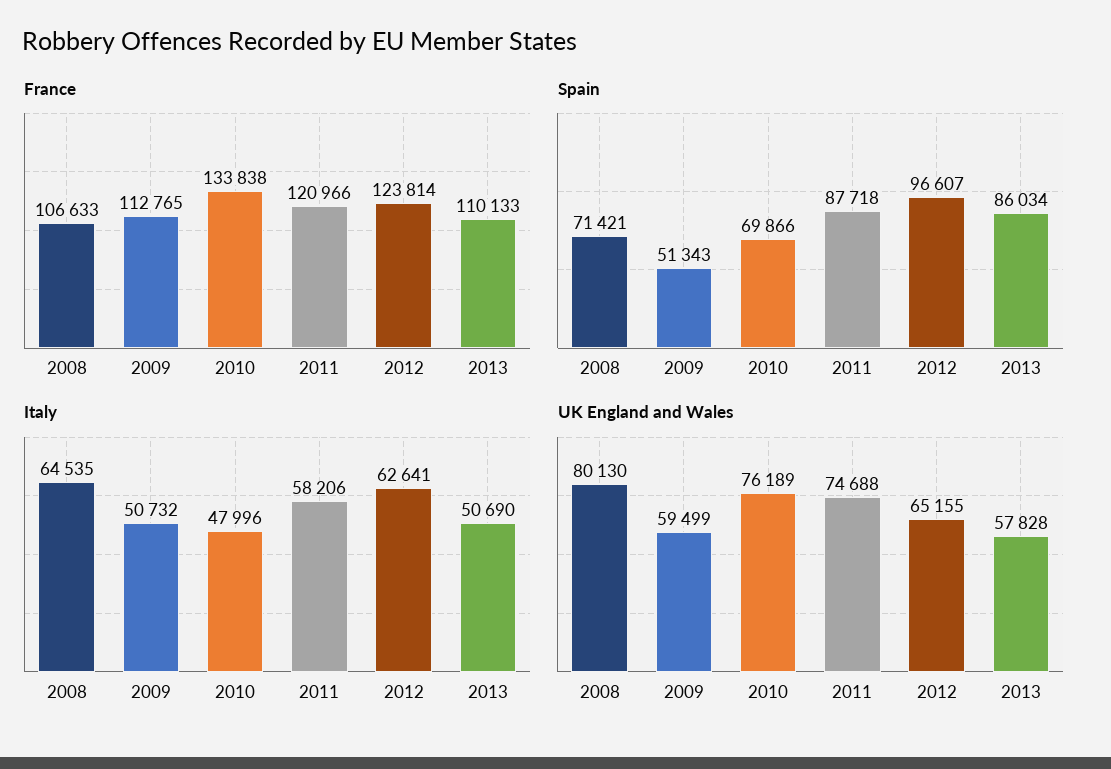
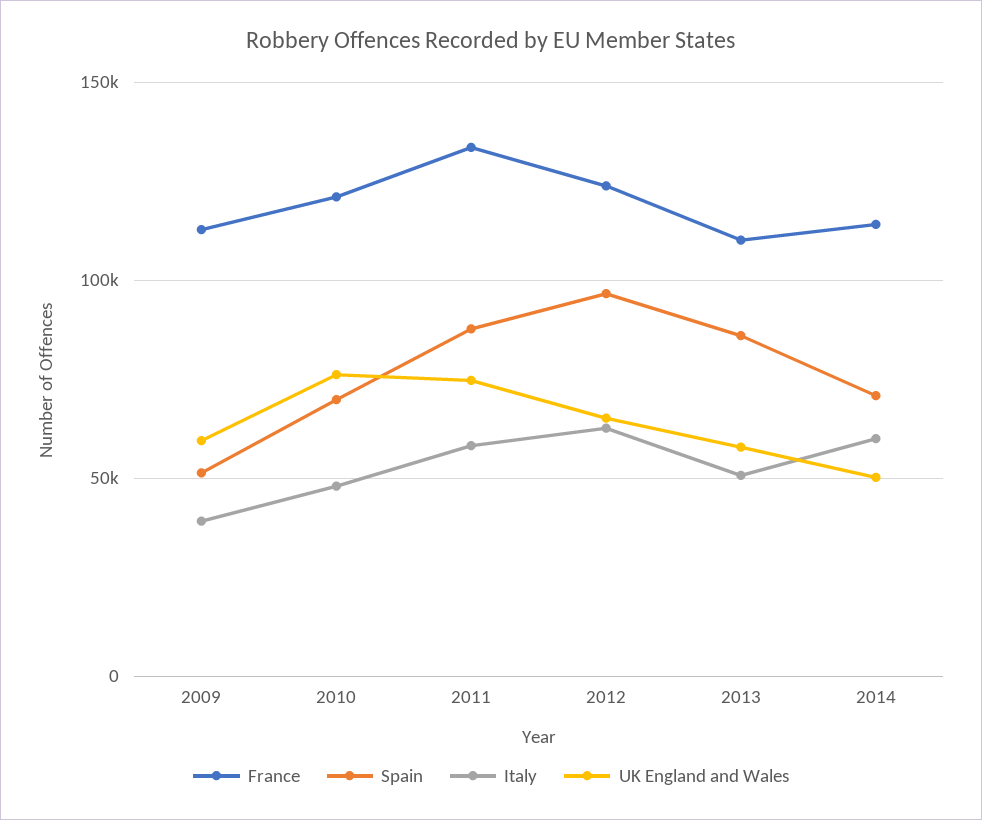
France, 2008: 106633 -> none
France, 2010: 133838 -> 120000
France, 2011: 120966 -> 135000
Spain, 2008: 71421 -> none
Italy, 2008: 64535 -> none
Italy, 2009: 50732 -> 40000
UK England and Wales, 2008: 80130 -> none
France, 2014: none -> 115000
Spain, 2014: none -> 70000
Italy, 2014: none -> 60000
UK England and Wales, 2014: none -> 50000

